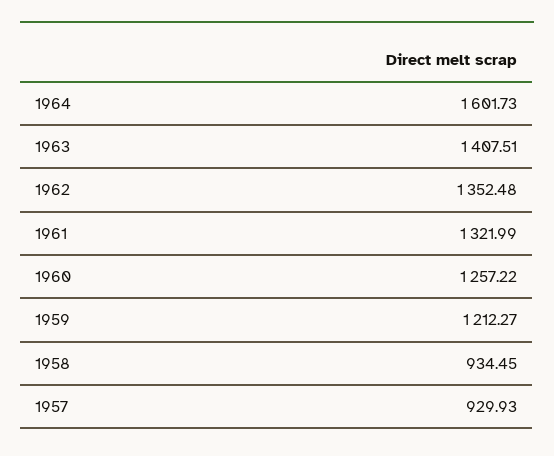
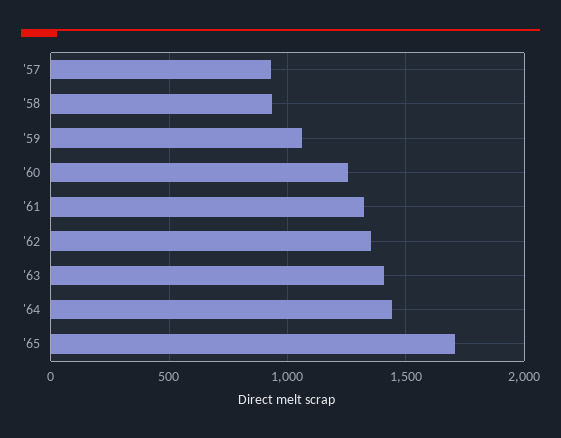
1964: 1601.73 -> 1450
1959: 1212.27 -> 1050
'65: none -> 1700

